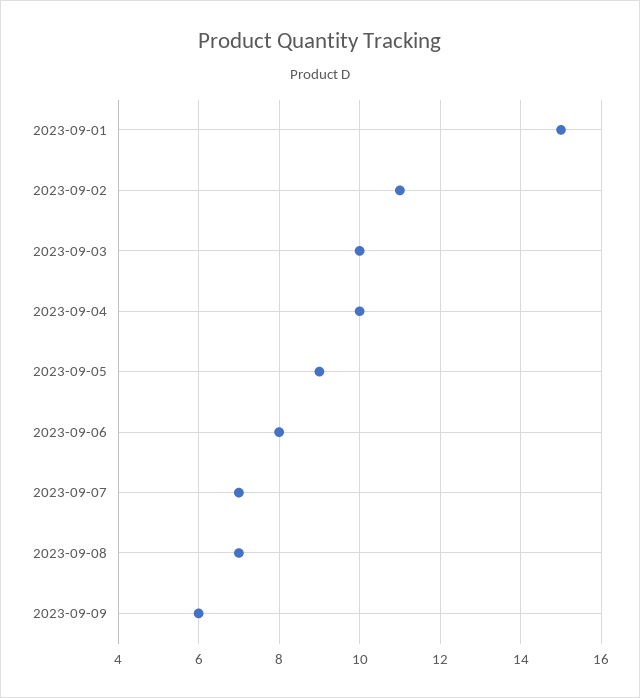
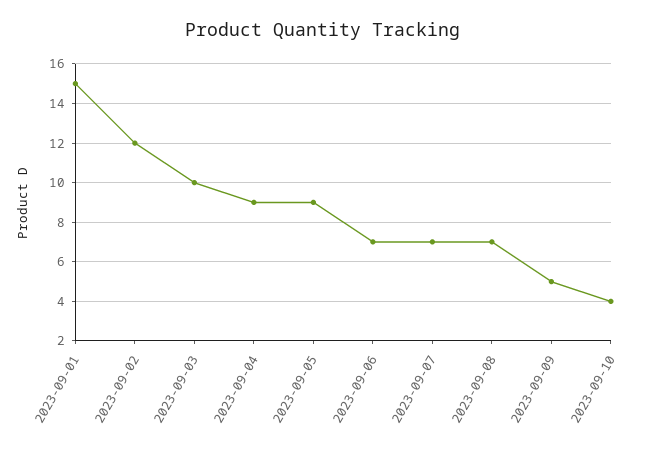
2023-09-02: 11 -> 12
2023-09-04: 10 -> 9
2023-09-06: 8 -> 7
2023-09-09: 6 -> 5
2023-09-10: none -> 4

